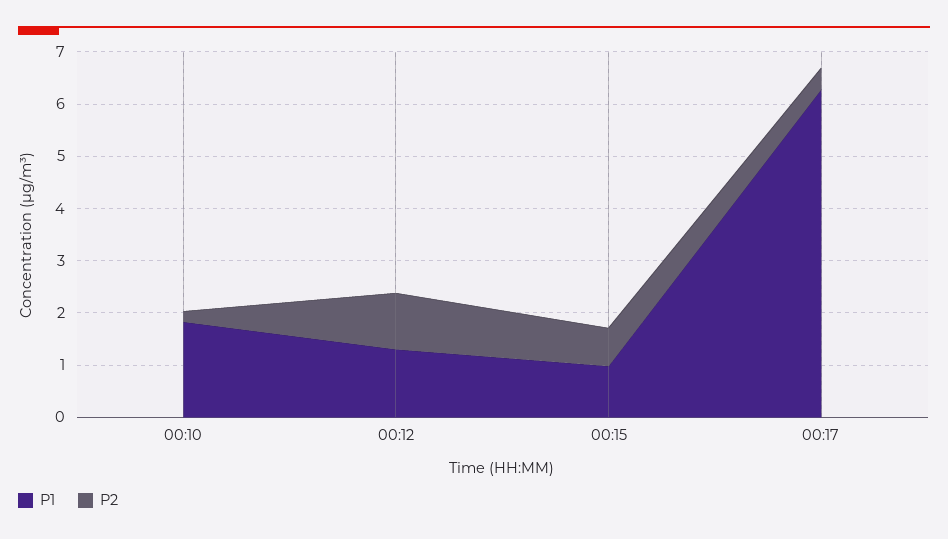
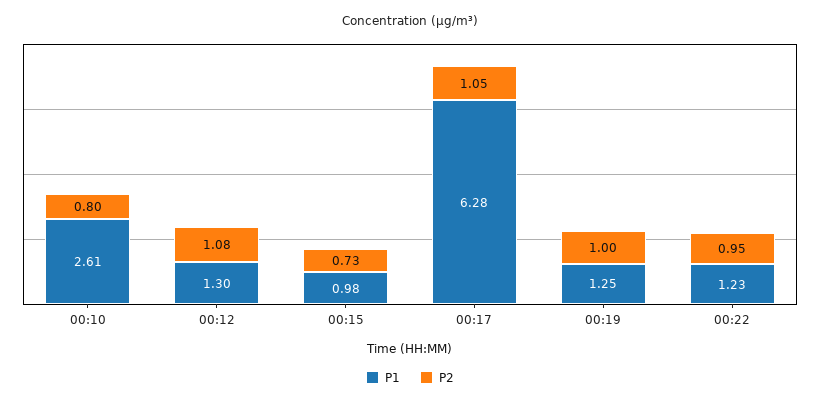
P1, 00:10: 1.8 -> 2.61
P2, 00:10: 0.2 -> 0.8
P2, 00:17: 0.4 -> 1.05
P1, 00:19: none -> 1.25
P2, 00:19: none -> 1
P1, 00:22: none -> 1.23
P2, 00:22: none -> 0.95

